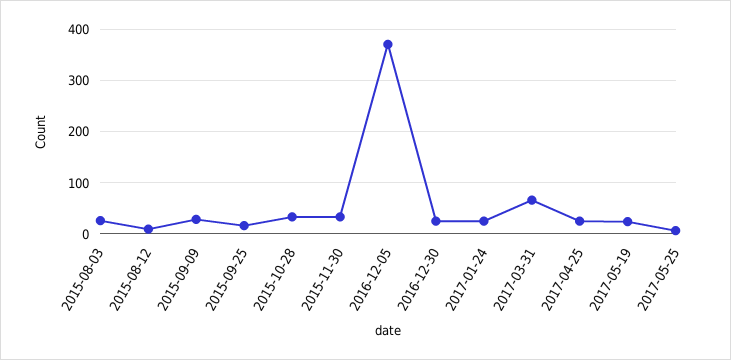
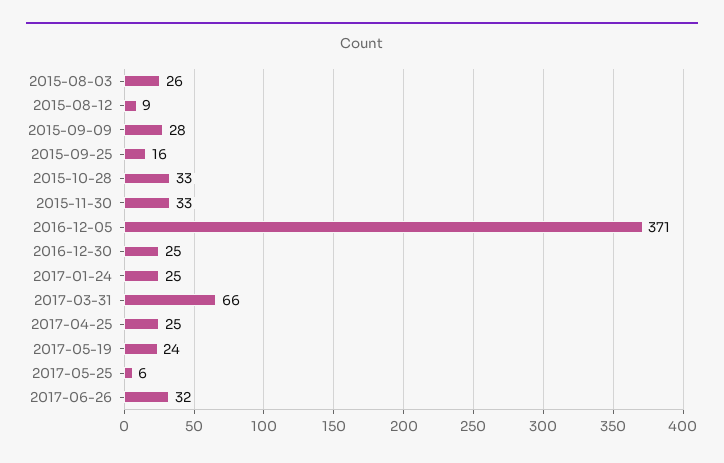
2017-06-26: none -> 32

